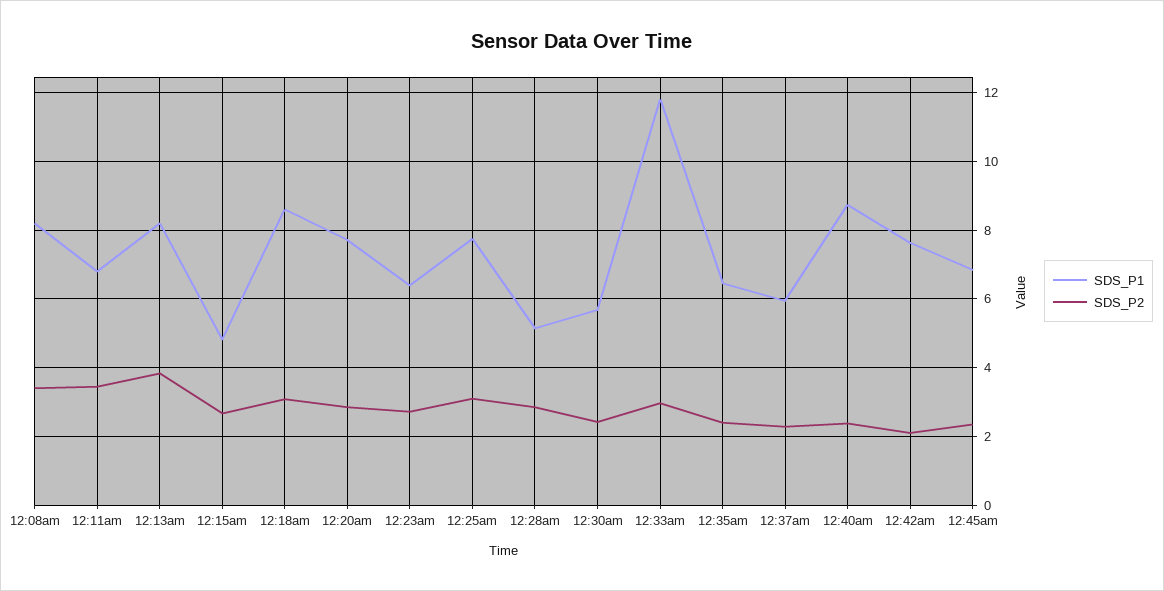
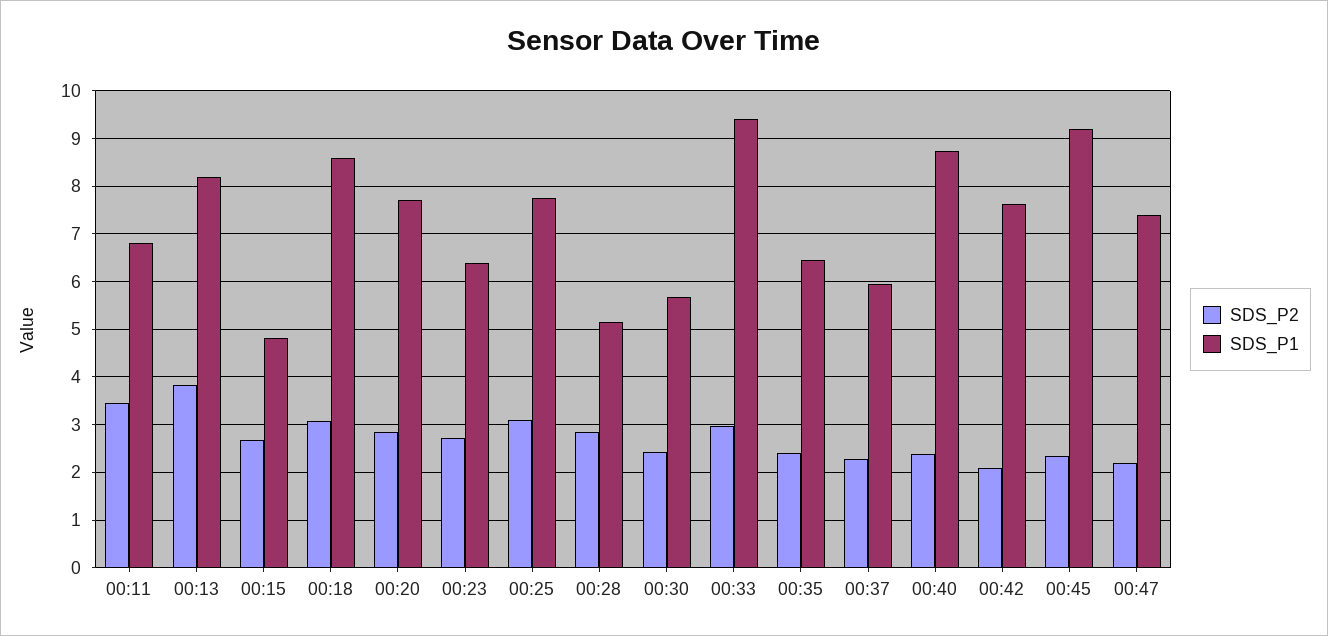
SDS_P1, 12:08am: 8.2 -> none
SDS_P2, 12:08am: 3.4 -> none
SDS_P1, 12:33am: 11.8 -> 9.4
SDS_P1, 12:45am: 6.8 -> 9.2
SDS_P2, 00:47: none -> 2.2
SDS_P1, 00:47: none -> 7.4

